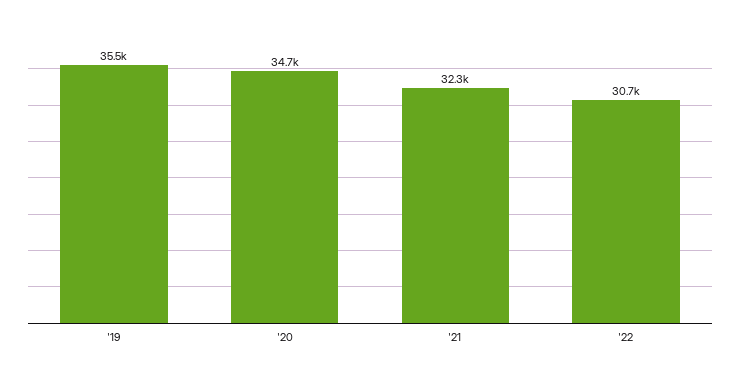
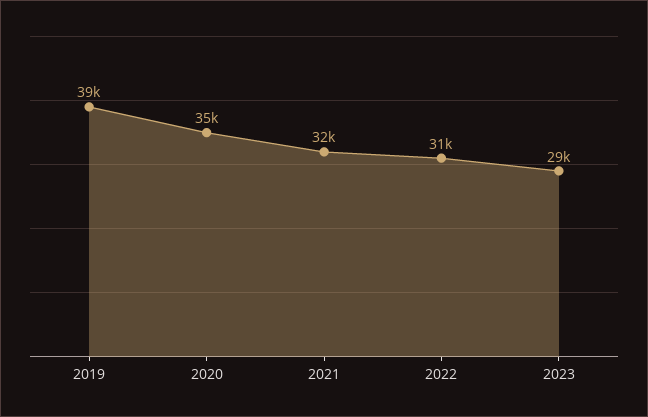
'19: 35500 -> 39000
2023: none -> 29000

